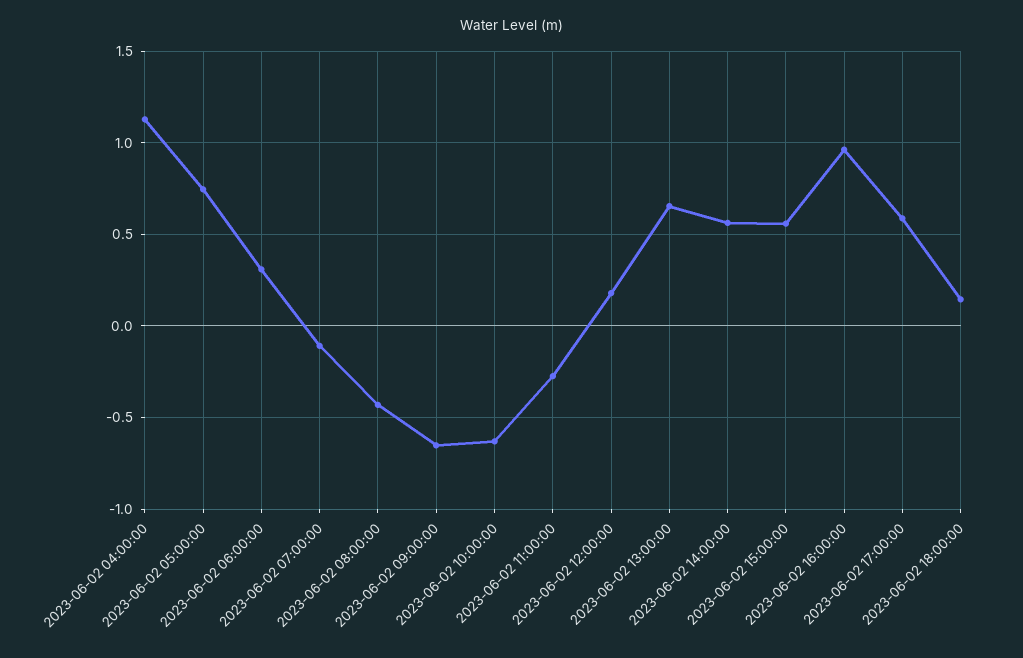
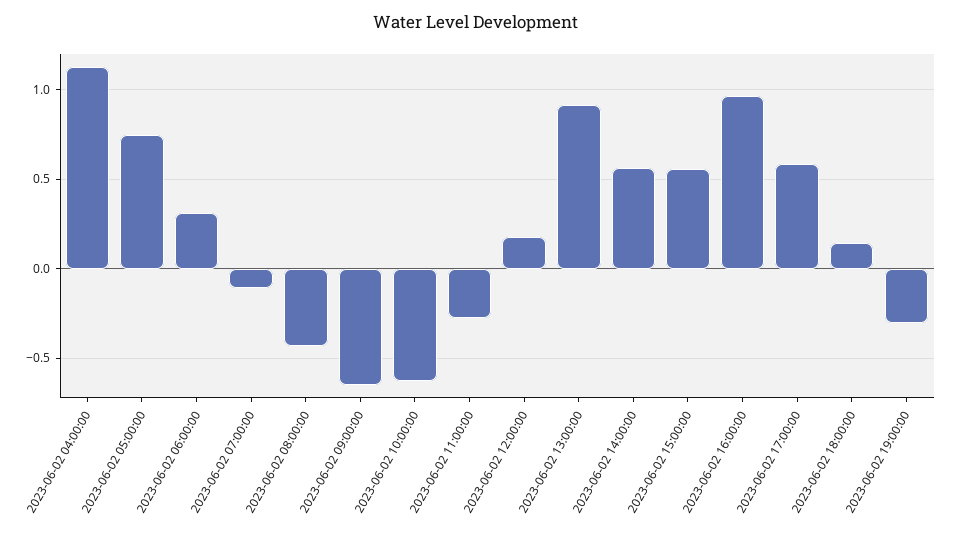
2023-06-02 13:00:00: 0.65 -> 0.9
2023-06-02 19:00:00: none -> -0.3

